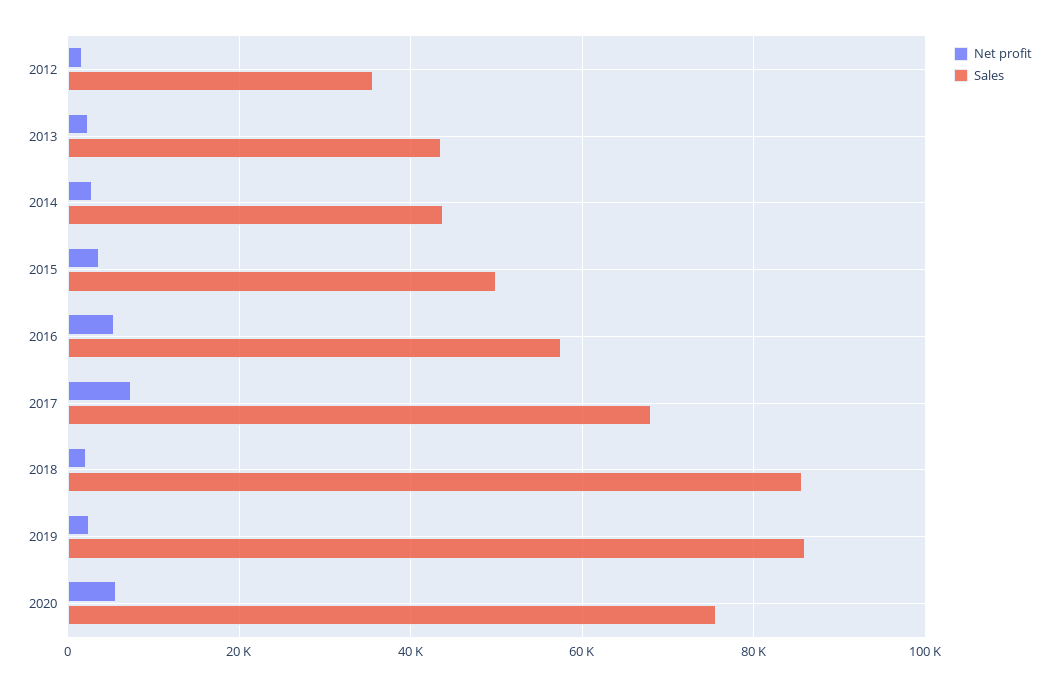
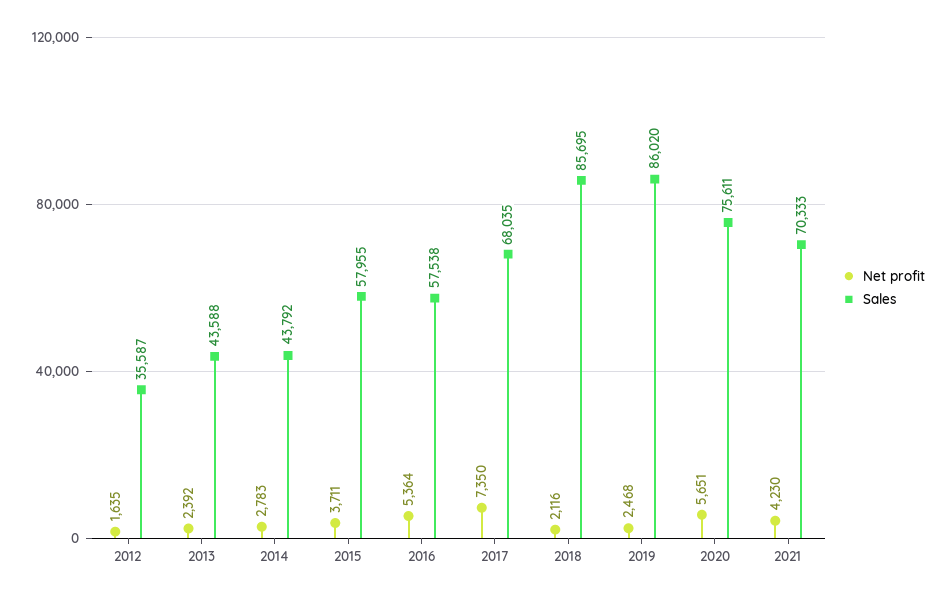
Sales, 2015: 50000 -> 57955
Net profit, 2021: none -> 4230
Sales, 2021: none -> 70333

